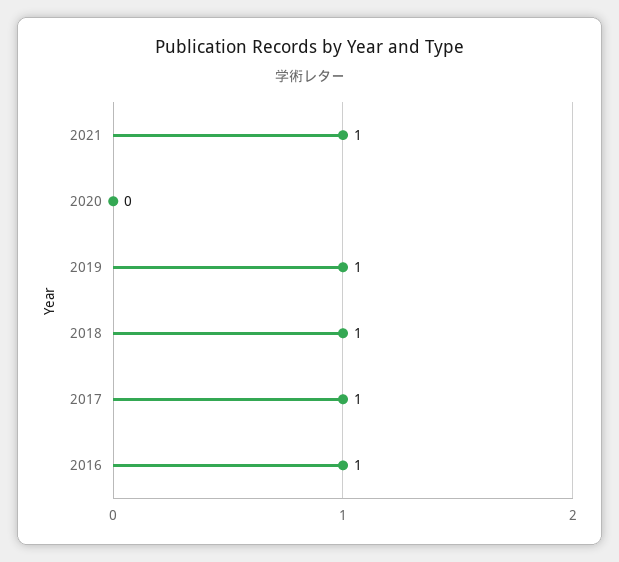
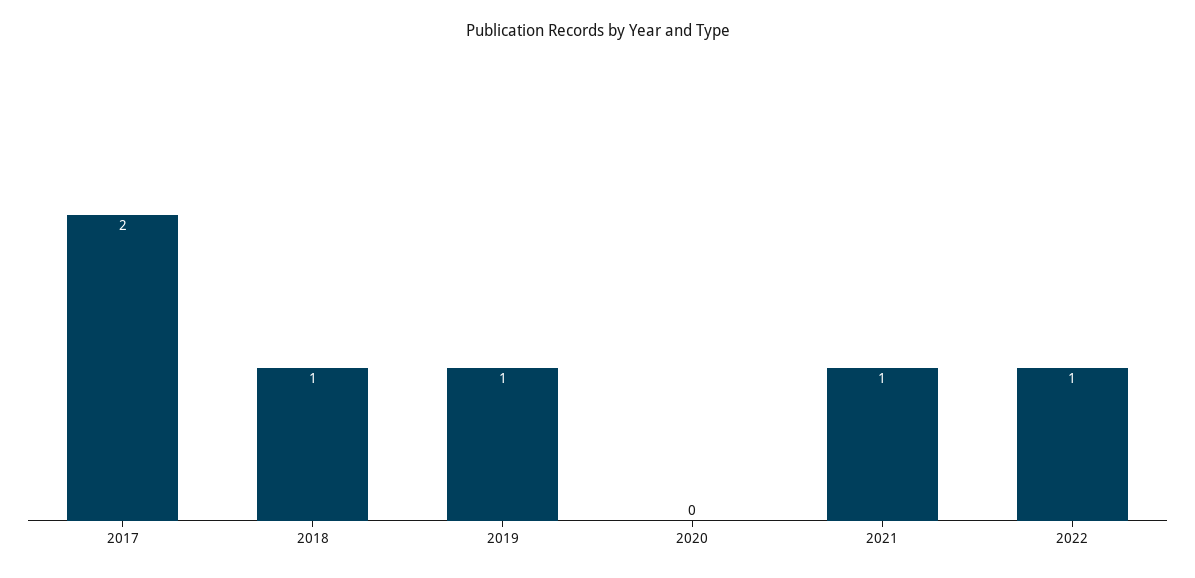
2017: 1 -> 2
2016: 1 -> none
2022: none -> 1

